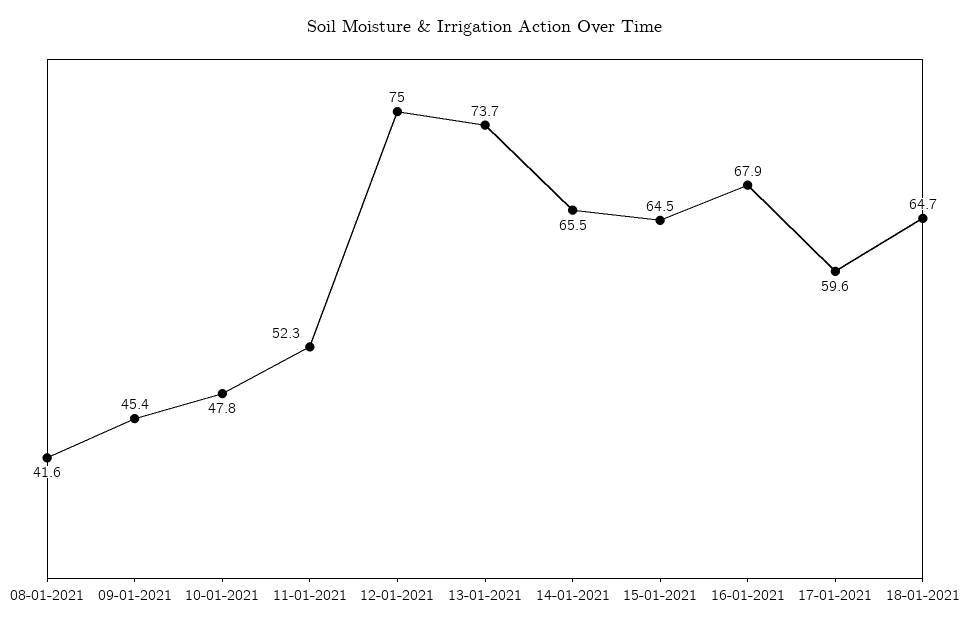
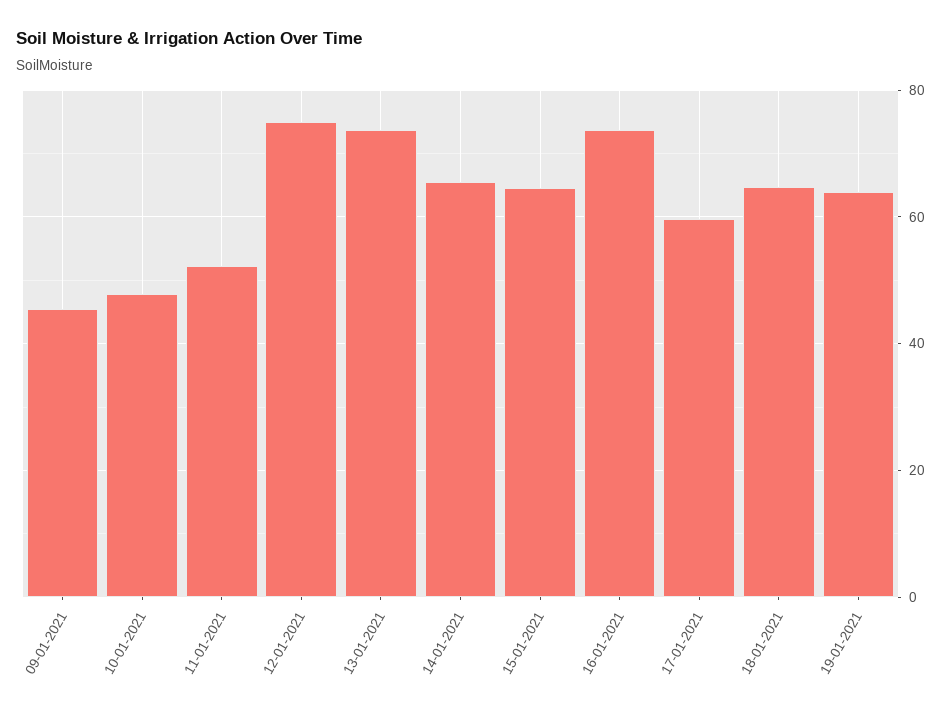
08-01-2021: 41.6 -> none
16-01-2021: 67.9 -> 74
19-01-2021: none -> 64

